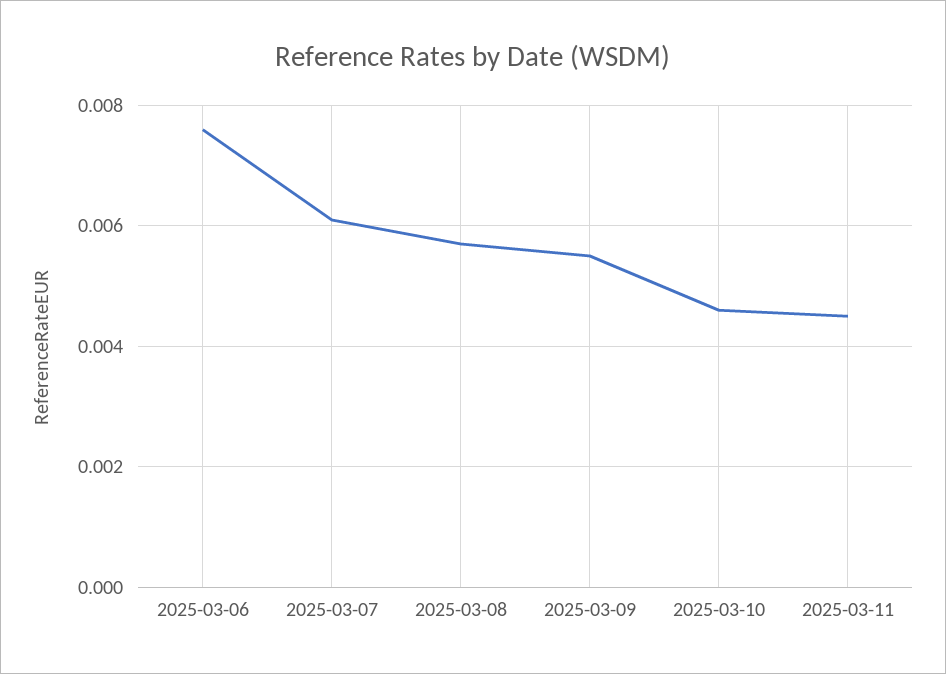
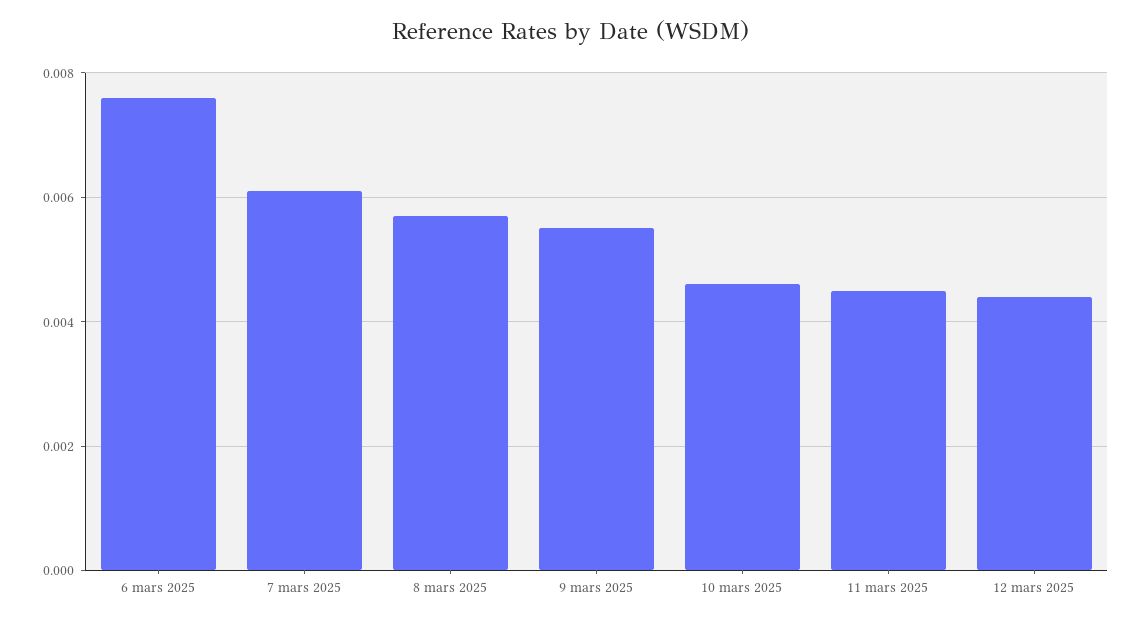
12 mars 2025: none -> 0.0045

